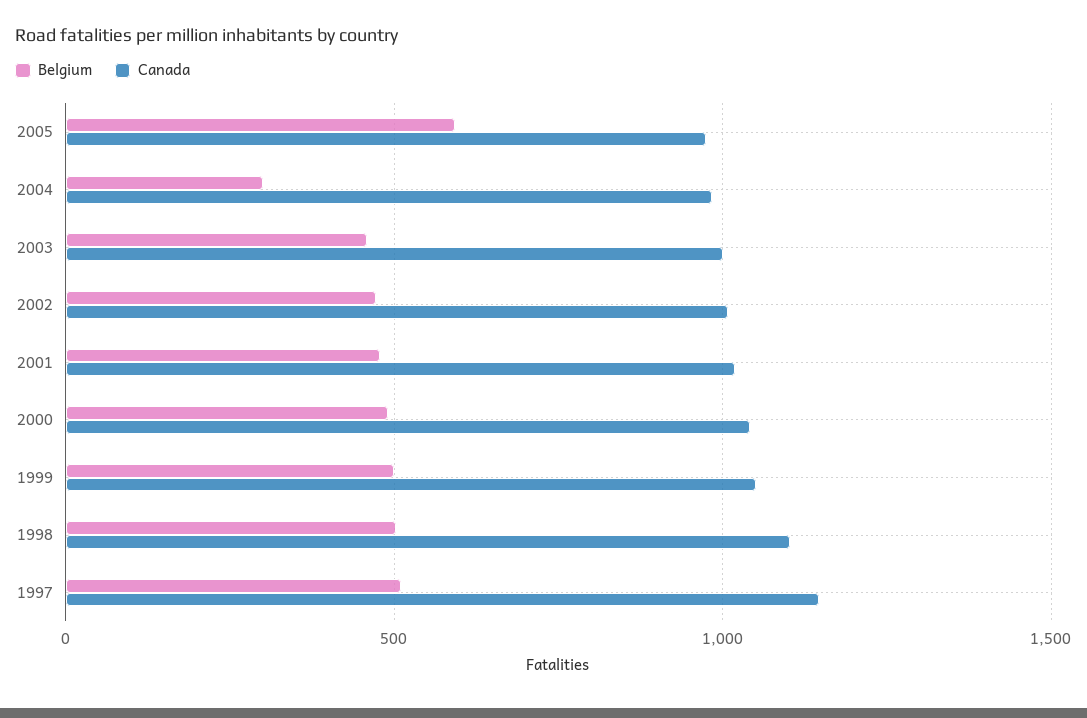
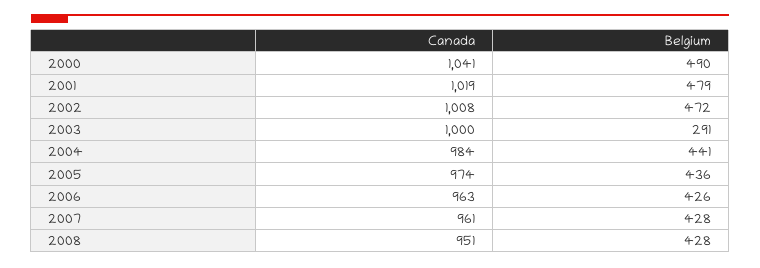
Belgium, 2005: 600 -> 436
Belgium, 2004: 300 -> 441
Belgium, 2003: 450 -> 291
Belgium, 1999: 500 -> none
Canada, 1999: 1050 -> none
Belgium, 1998: 500 -> none
Canada, 1998: 1100 -> none
Belgium, 1997: 500 -> none
Canada, 1997: 1150 -> none
Canada, 2006: none -> 963
Belgium, 2006: none -> 426
Canada, 2007: none -> 961
Belgium, 2007: none -> 428
Canada, 2008: none -> 951
Belgium, 2008: none -> 428

